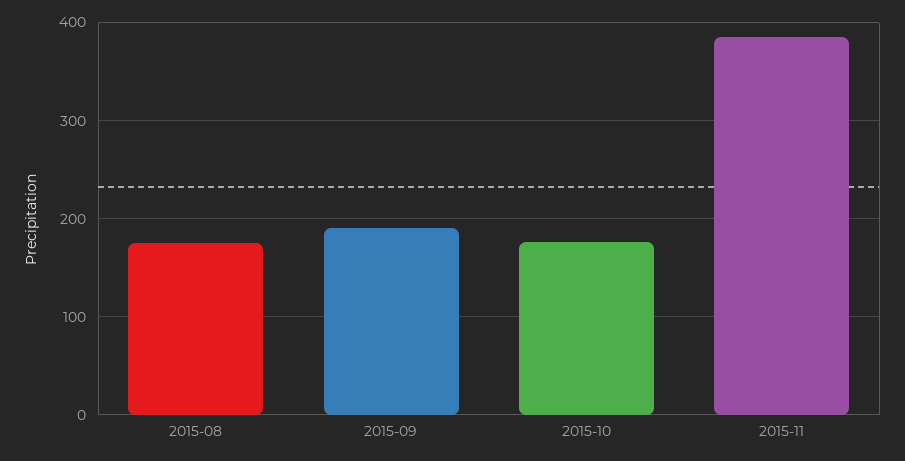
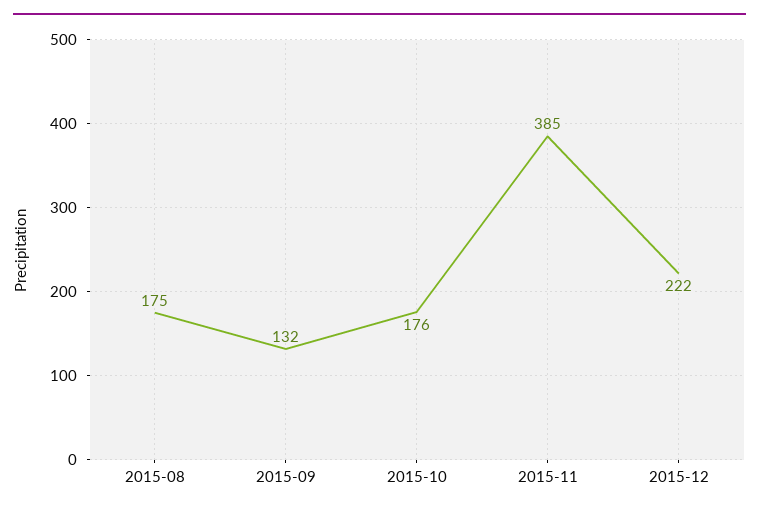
2015-09: 190 -> 132
2015-12: none -> 222

